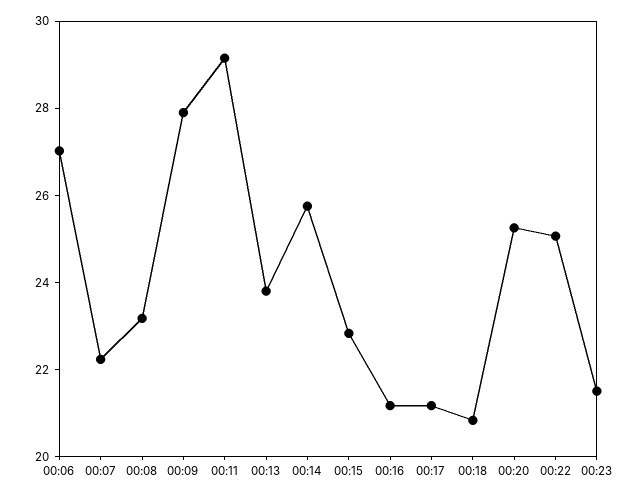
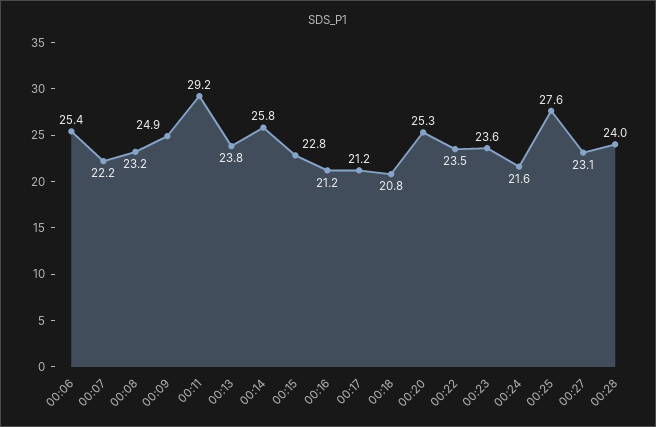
00:06: 27 -> 25.4
00:09: 28 -> 24.9
00:22: 25 -> 23.5
00:23: 21.5 -> 23.6
00:24: none -> 21.6
00:25: none -> 27.6
00:27: none -> 23.1
00:28: none -> 24

